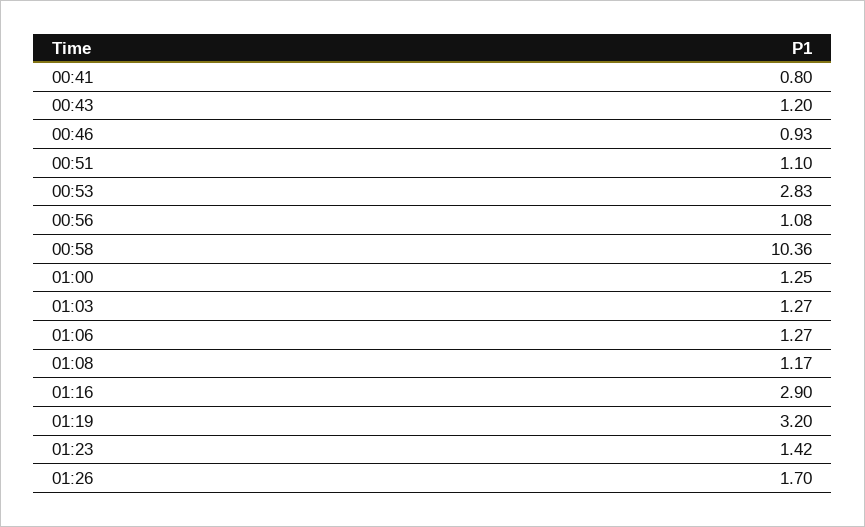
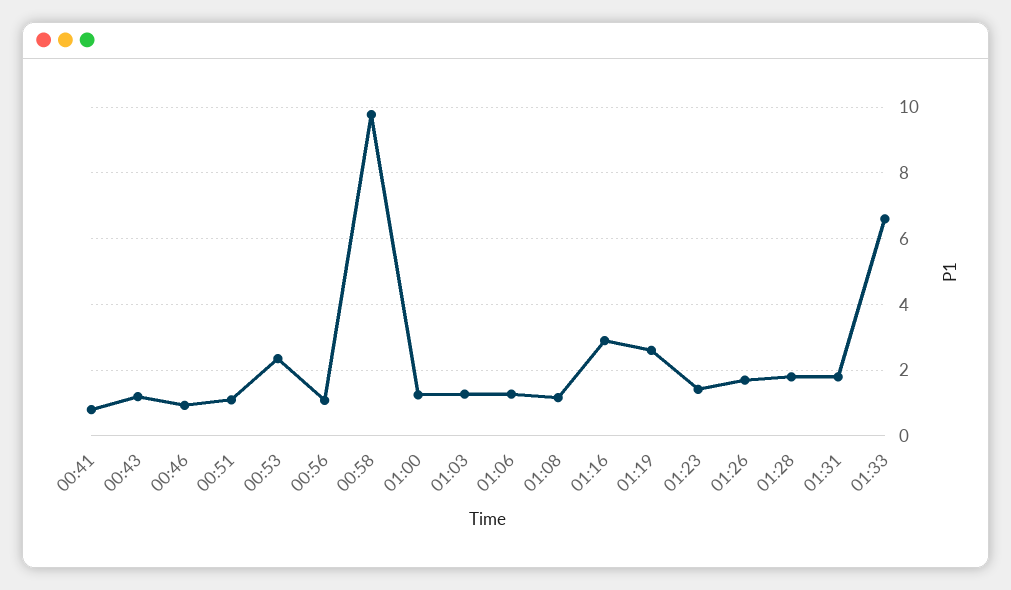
00:53: 2.83 -> 2.4
00:58: 10.36 -> 9.8
01:19: 3.2 -> 2.6
01:28: none -> 1.8
01:31: none -> 1.8
01:33: none -> 6.6

